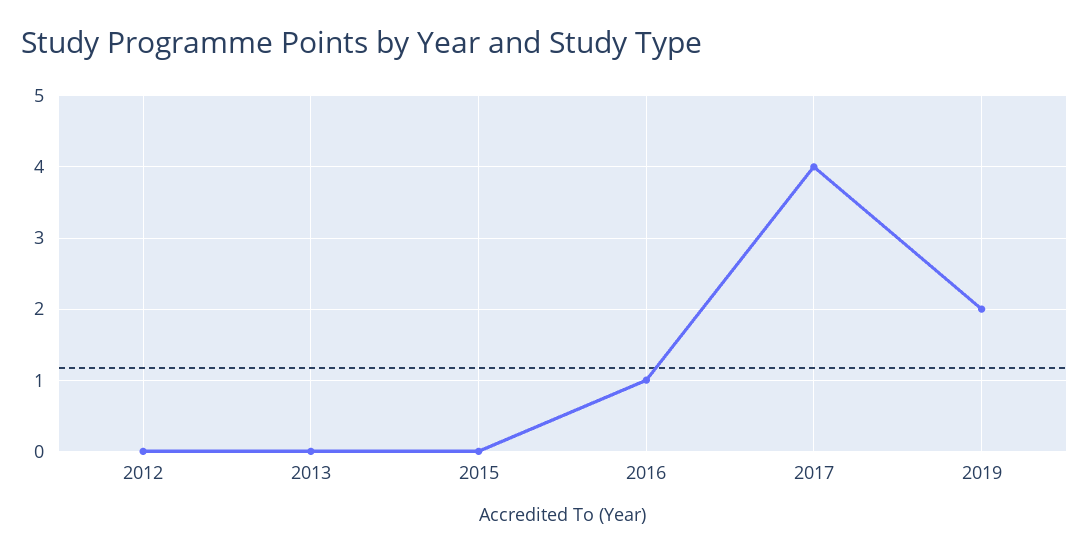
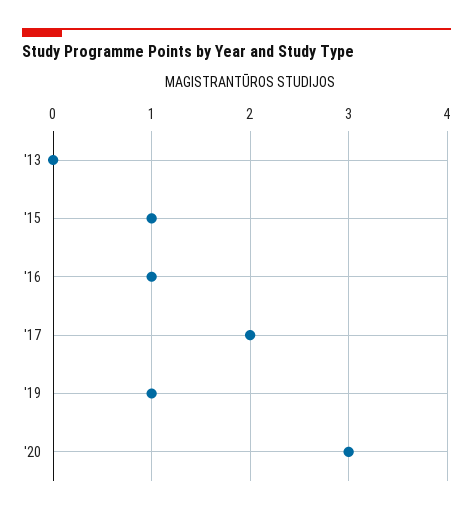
2012: 0 -> none
2015: 0 -> 1
2017: 4 -> 2
2019: 2 -> 1
'20: none -> 3

